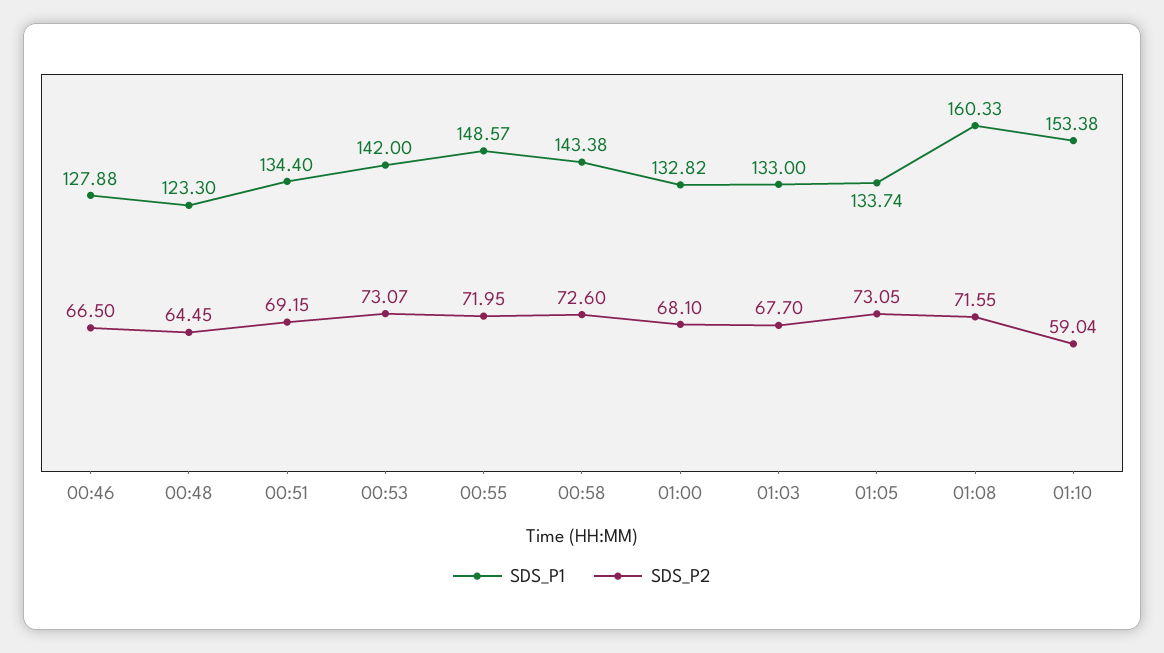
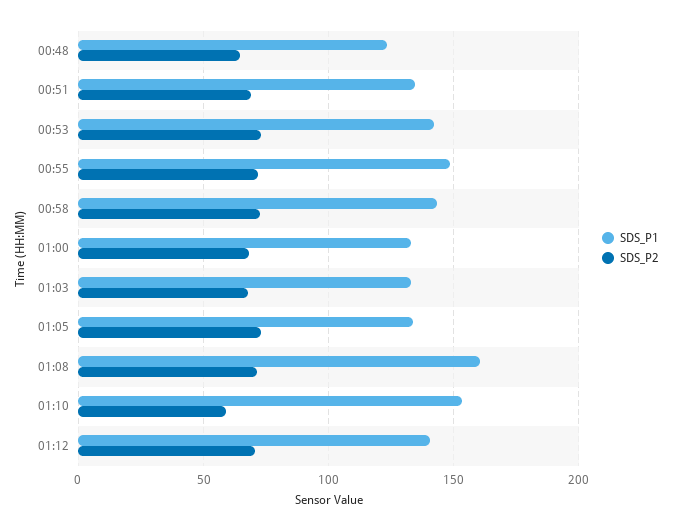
SDS_P1, 00:46: 127.88 -> none
SDS_P2, 00:46: 66.5 -> none
SDS_P1, 01:12: none -> 140
SDS_P2, 01:12: none -> 70

